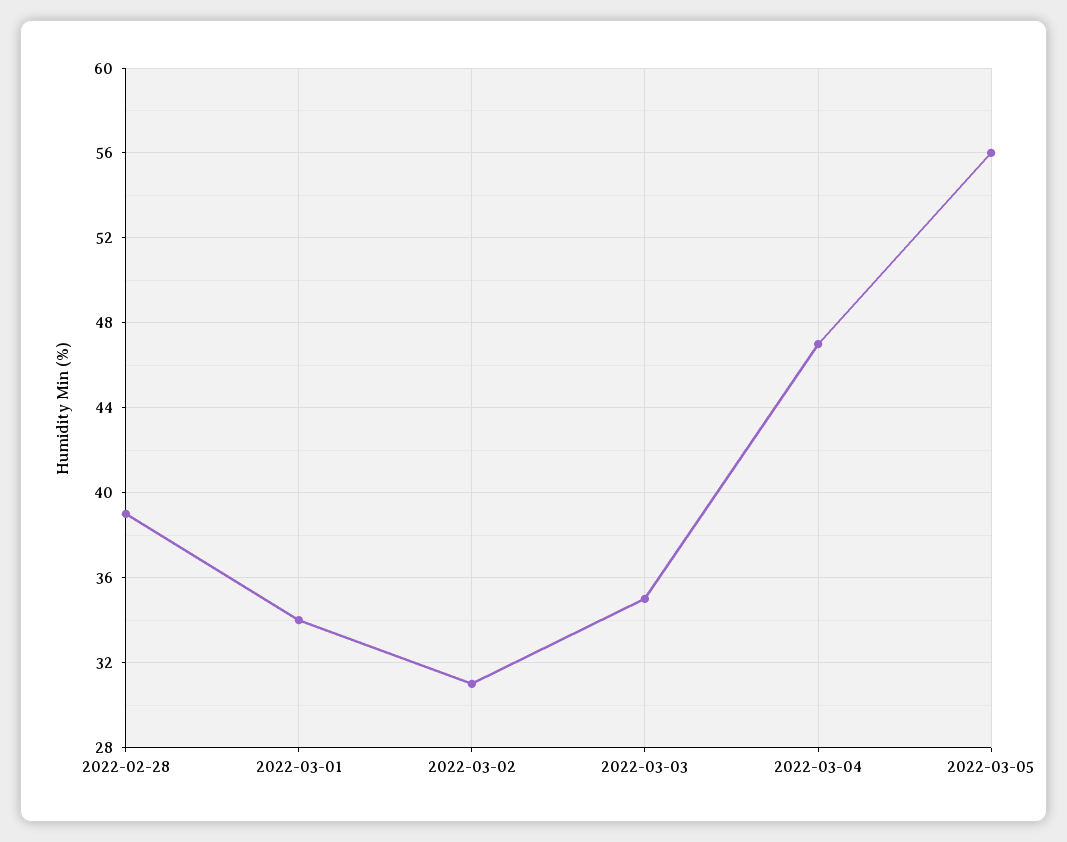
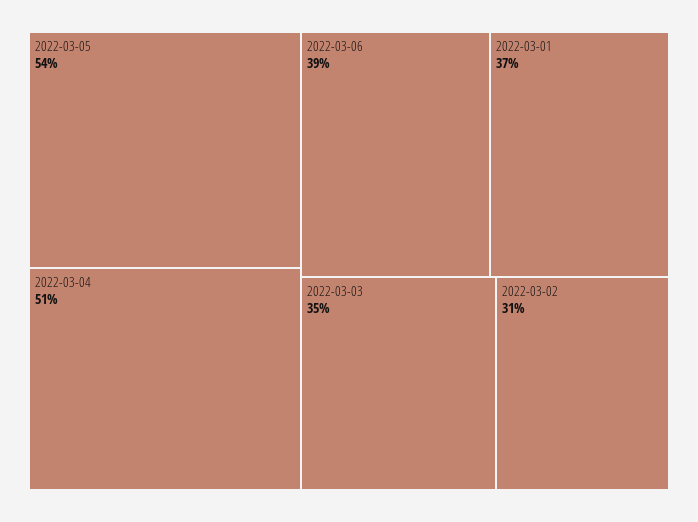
2022-02-28: 39 -> none
2022-03-01: 34 -> 37
2022-03-04: 47 -> 51
2022-03-05: 56 -> 54
2022-03-06: none -> 39

